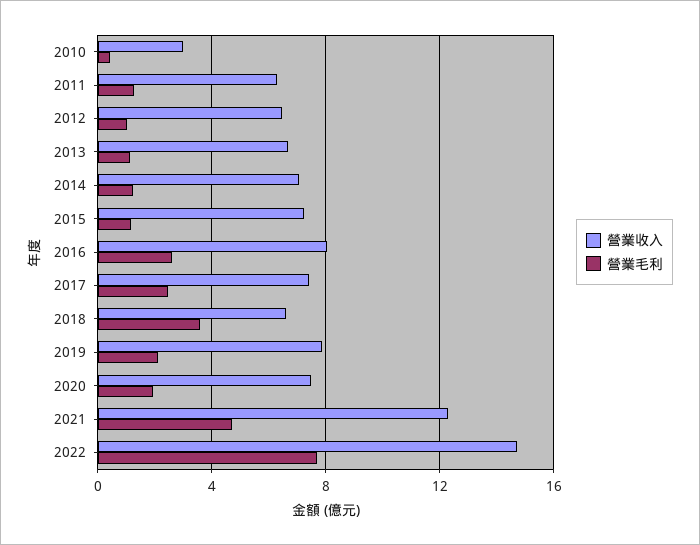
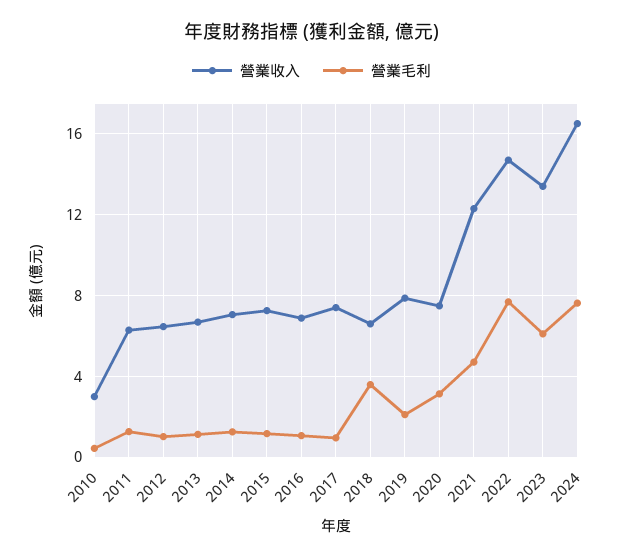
營業收入, 2016: 8 -> 7
營業毛利, 2016: 2.5 -> 1
營業毛利, 2017: 2.5 -> 1
營業毛利, 2020: 2 -> 3
營業收入, 2023: none -> 13.5
營業毛利, 2023: none -> 6
營業收入, 2024: none -> 16.5
營業毛利, 2024: none -> 7.5

